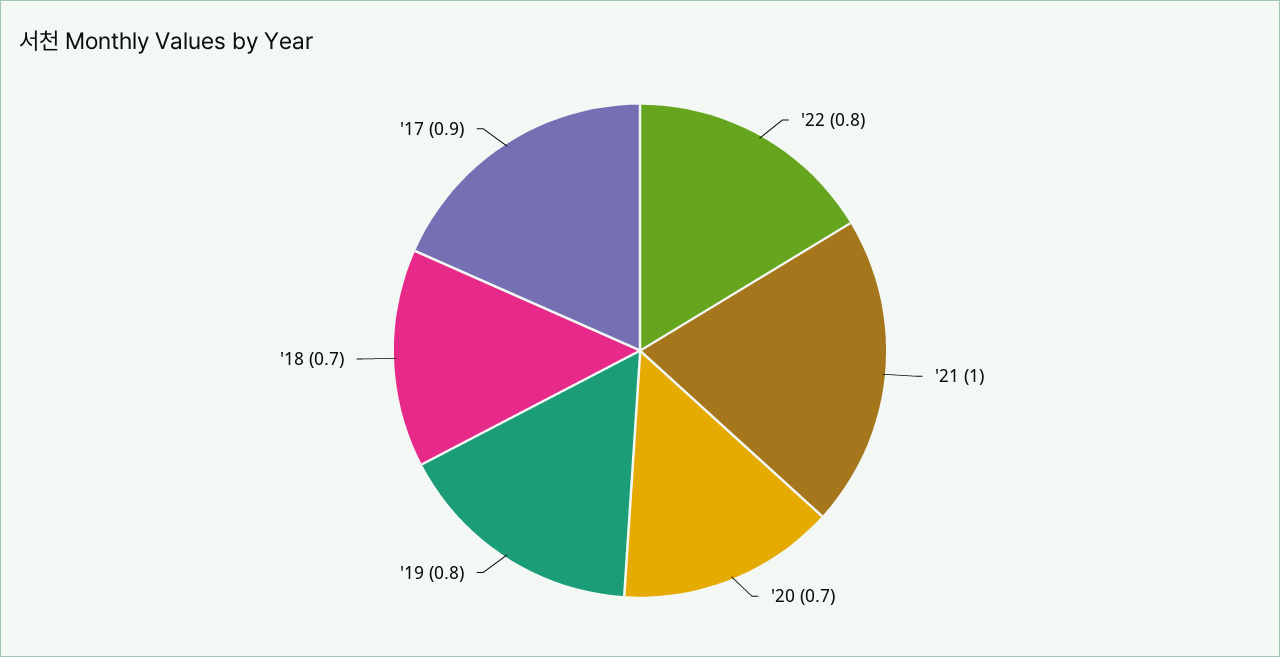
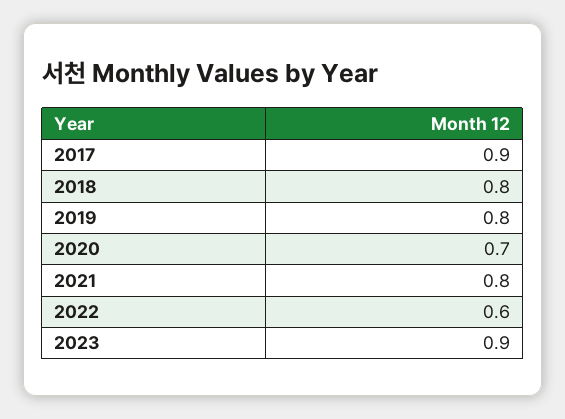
'22: 0.8 -> 0.6
'21: 1 -> 0.8
'18: 0.7 -> 0.8
2023: none -> 0.9

